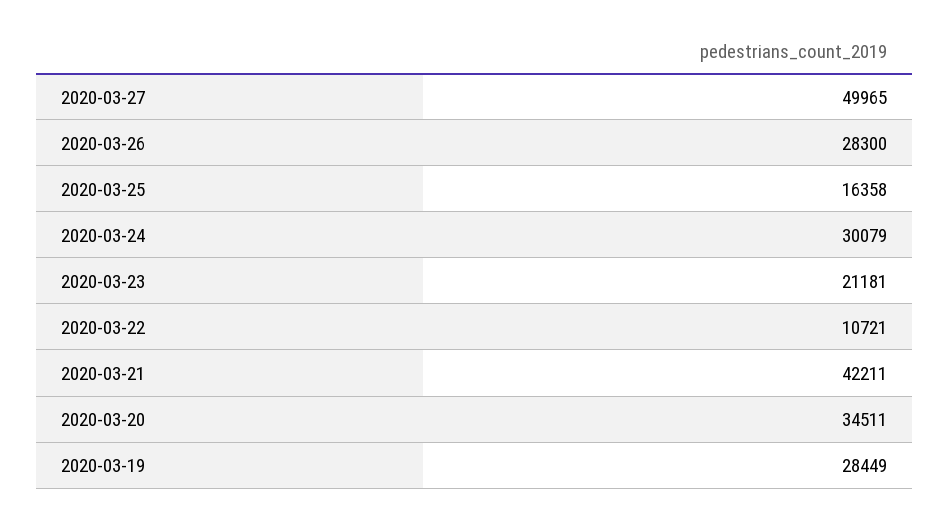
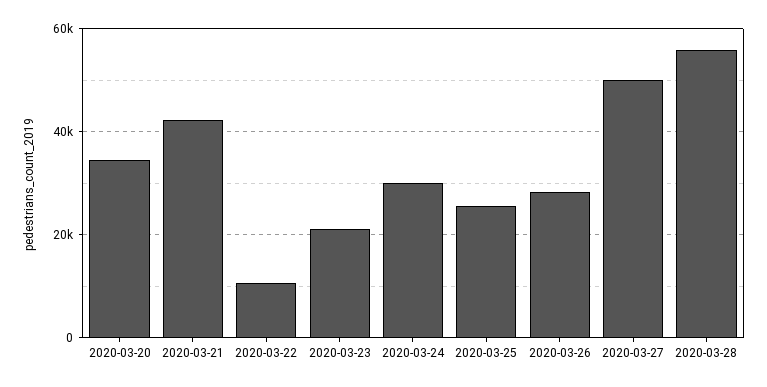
2020-03-25: 16358 -> 26000
2020-03-19: 28449 -> none
2020-03-28: none -> 56000

